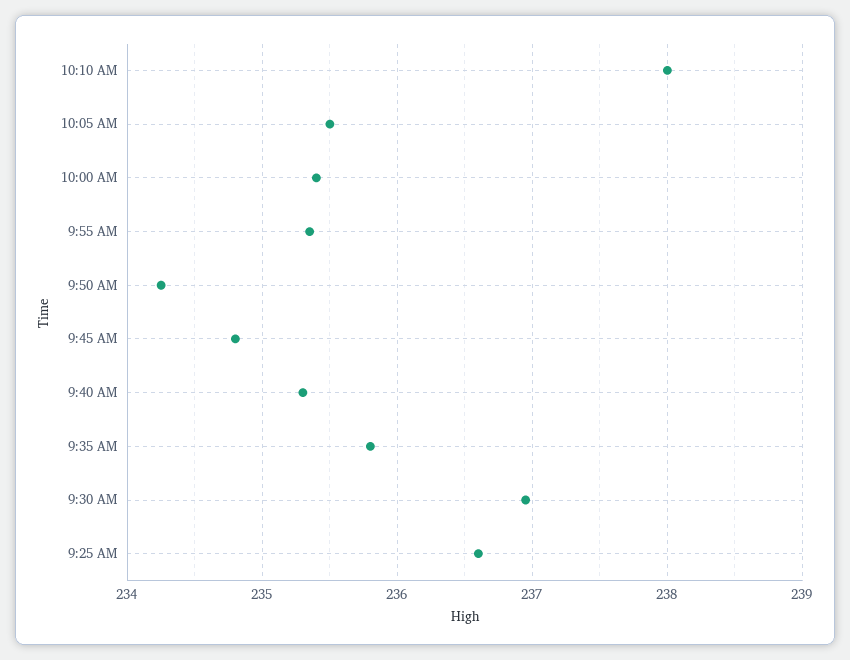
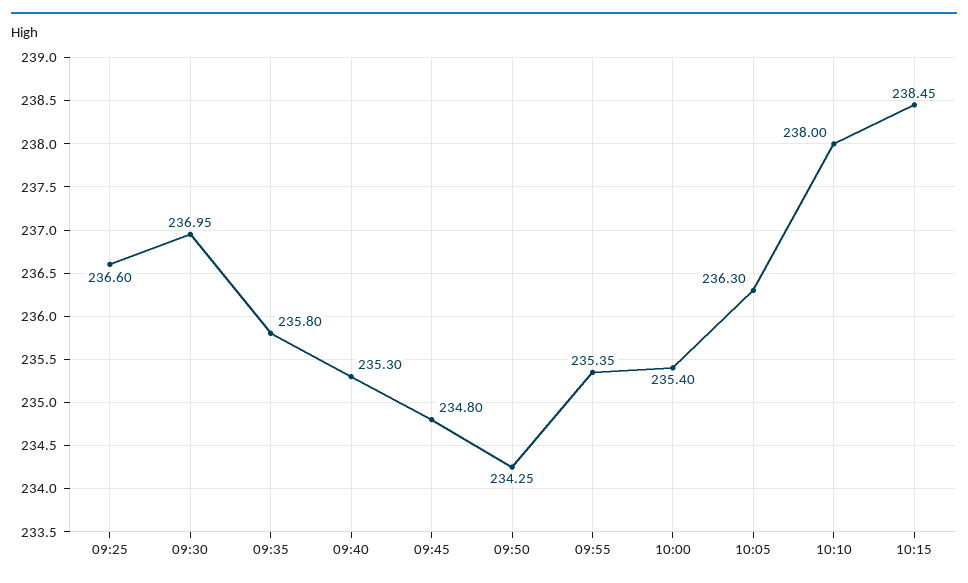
10:05 AM: 235.5 -> 236.3
10:15: none -> 238.45

